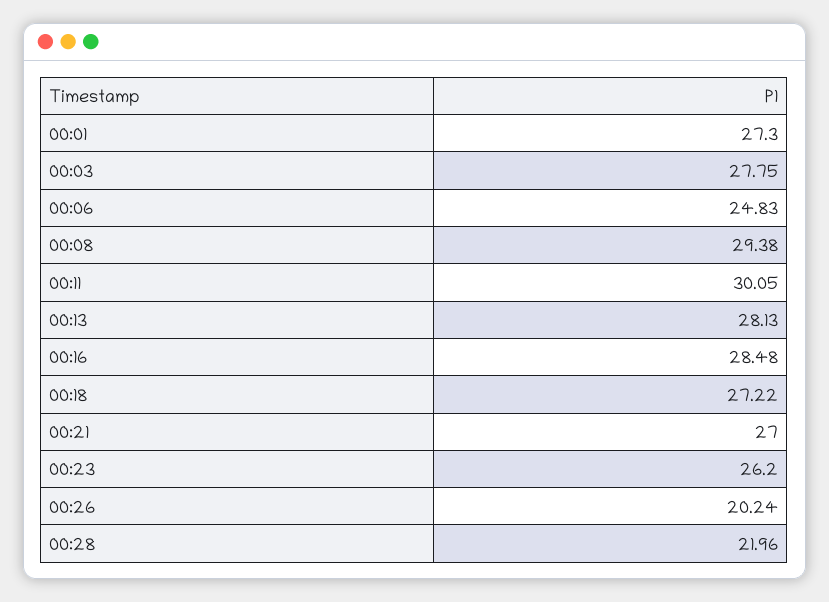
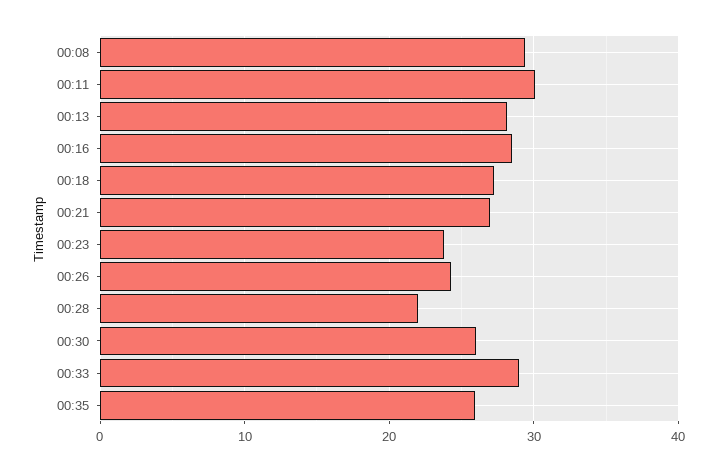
00:01: 27.3 -> none
00:03: 27.75 -> none
00:06: 24.83 -> none
00:23: 26.2 -> 24
00:26: 20.24 -> 24
00:30: none -> 26
00:33: none -> 29
00:35: none -> 26

